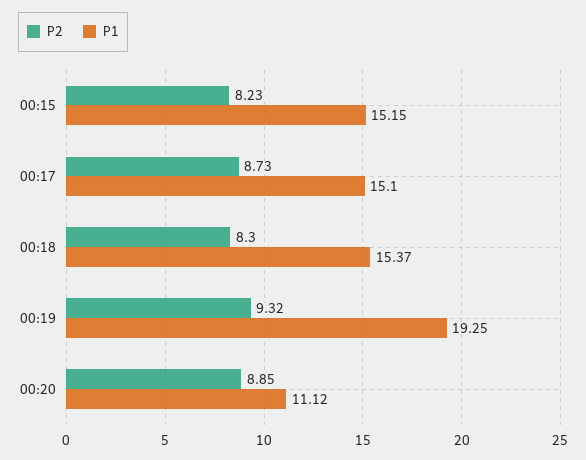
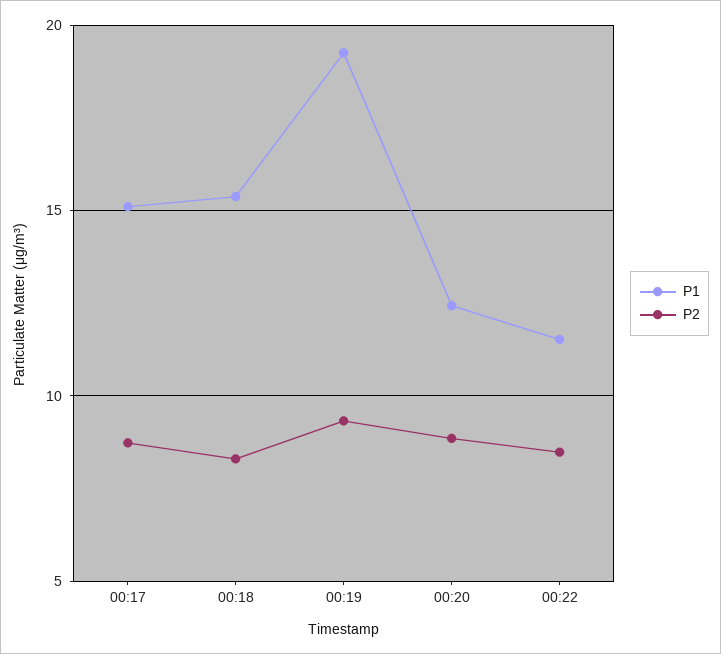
P2, 00:15: 8.23 -> none
P1, 00:15: 15.15 -> none
P1, 00:20: 11.12 -> 12.5
P1, 00:22: none -> 11.5
P2, 00:22: none -> 8.5

